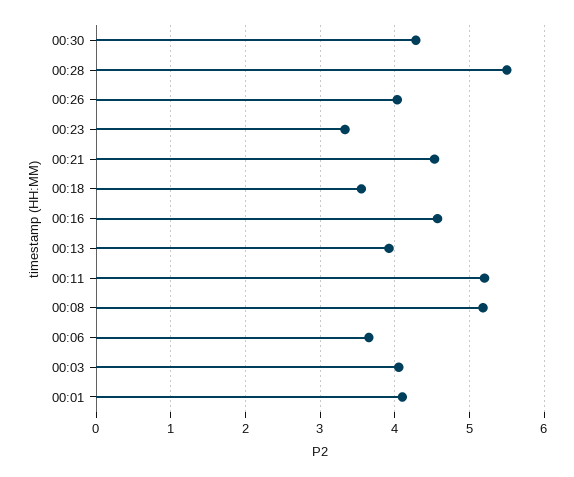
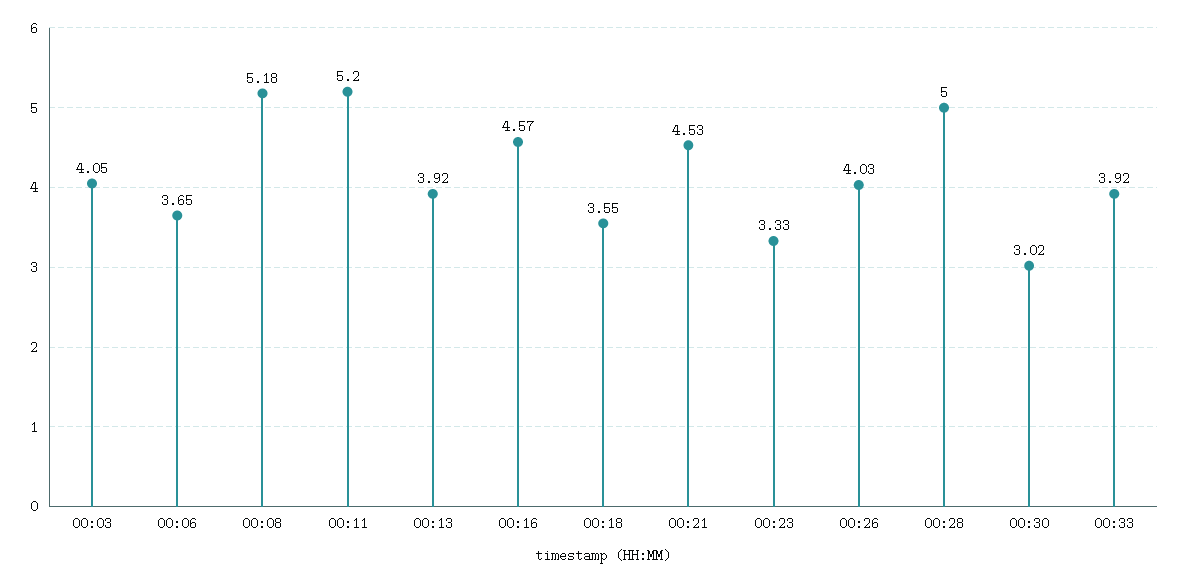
00:30: 4.3 -> 3.02
00:28: 5.5 -> 5
00:01: 4.1 -> none
00:33: none -> 3.92

